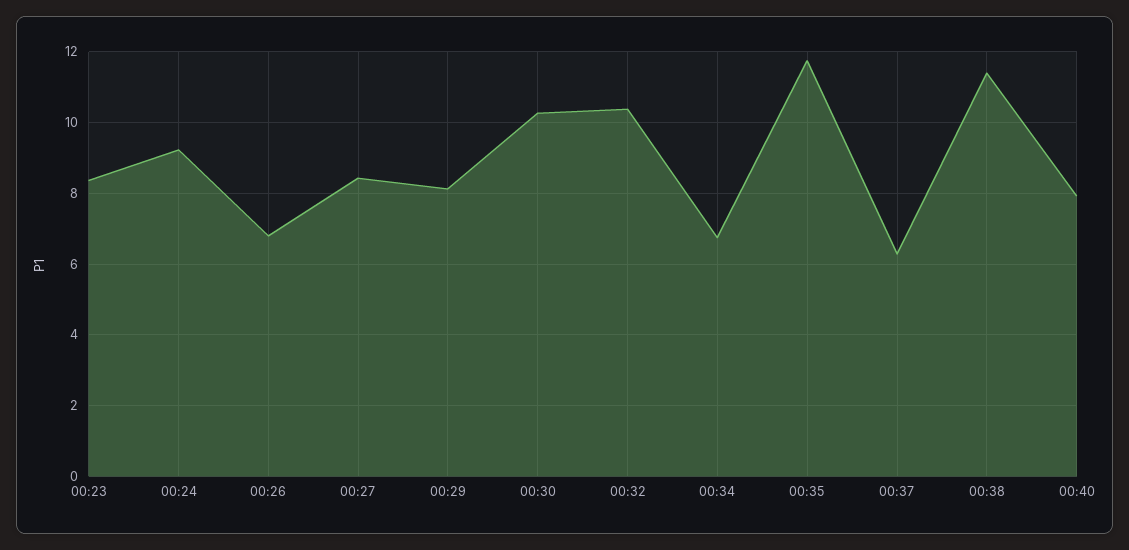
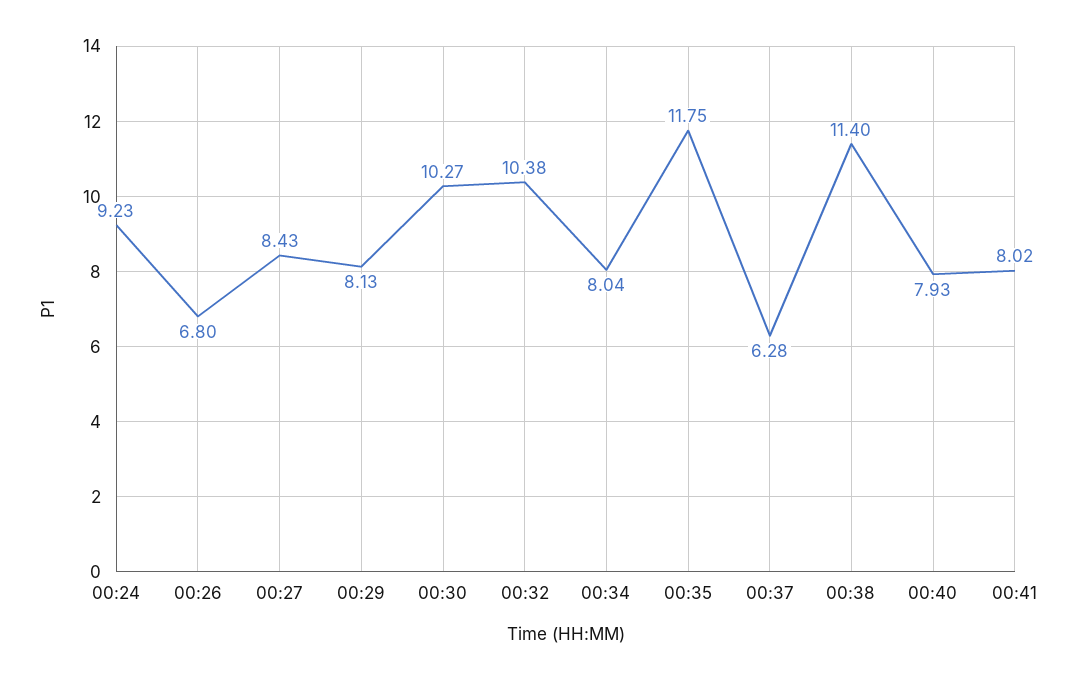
00:23: 8.4 -> none
00:34: 6.8 -> 8.04
00:41: none -> 8.02

